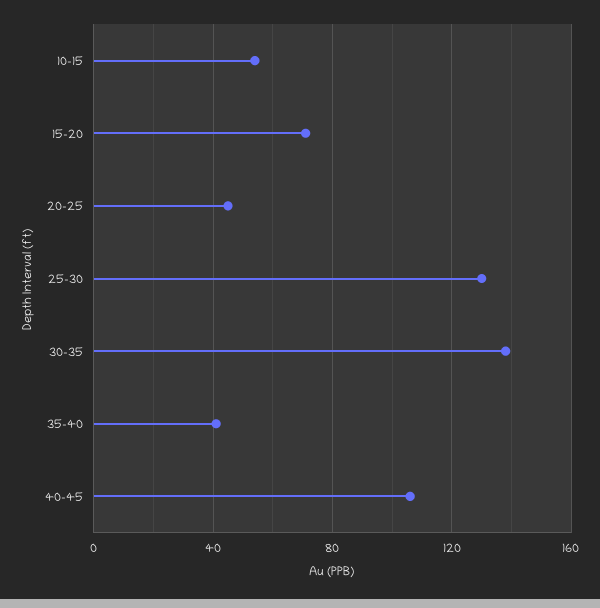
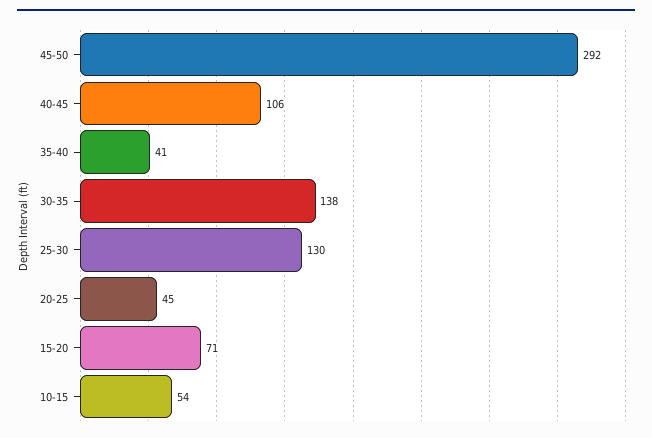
45-50: none -> 292

